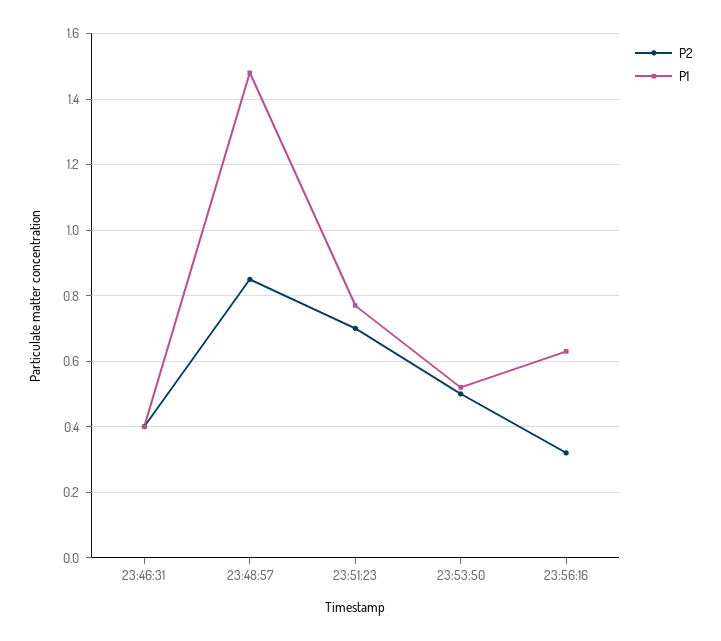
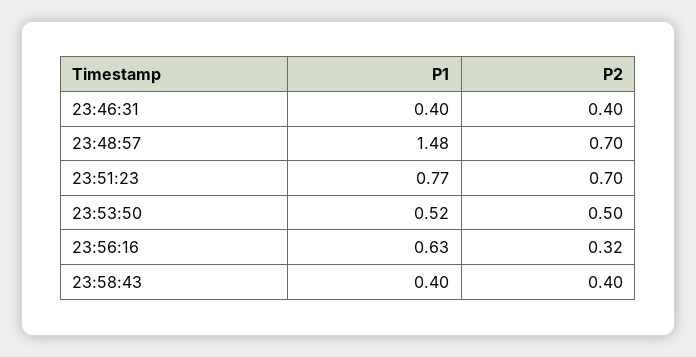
P2, 23:48:57: 0.85 -> 0.7
P1, 23:58:43: none -> 0.4
P2, 23:58:43: none -> 0.4

